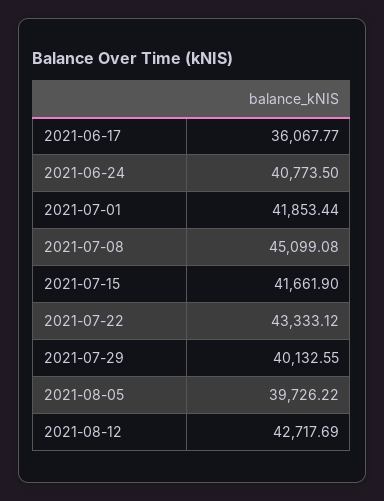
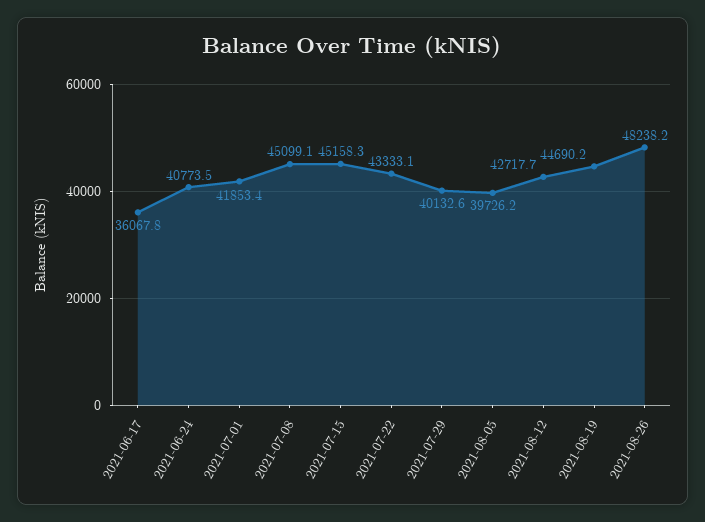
2021-07-15: 41661.9 -> 45158.3
2021-08-19: none -> 44690.2
2021-08-26: none -> 48238.2

